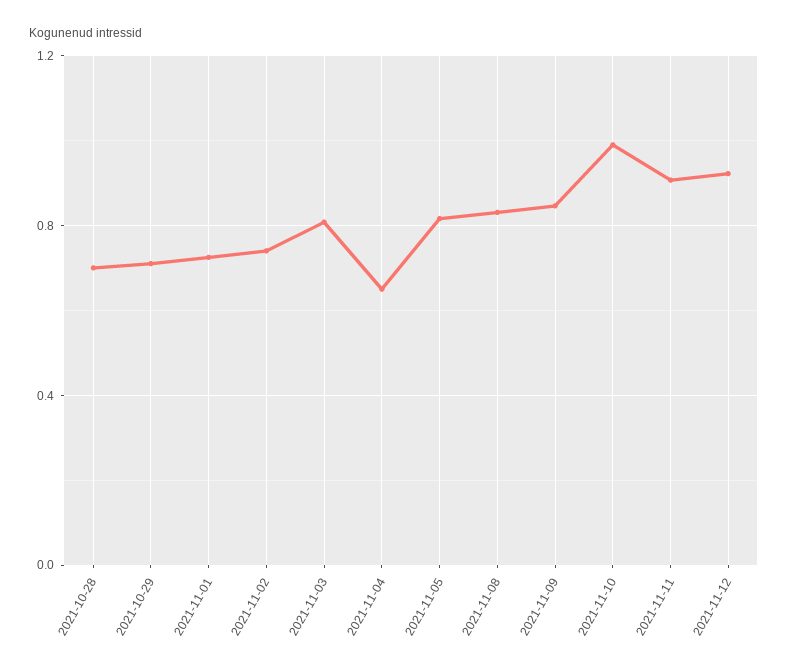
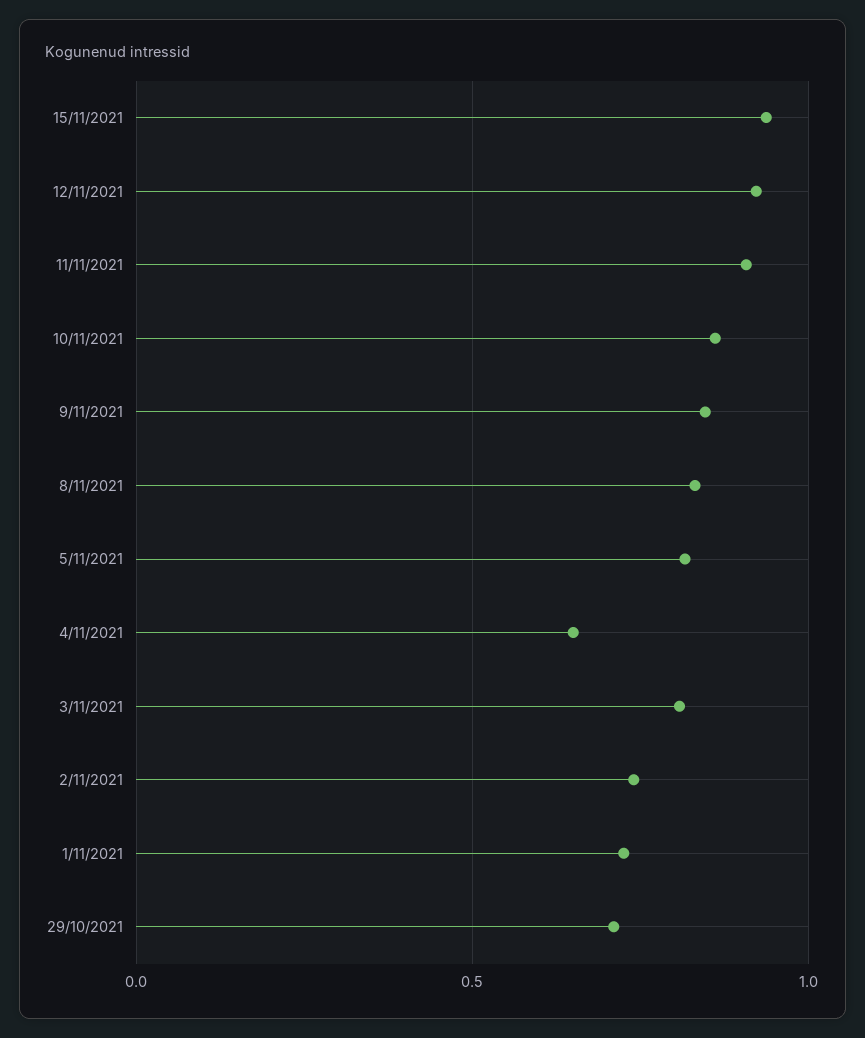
2021-10-28: 0.7 -> none
2021-11-10: 1 -> 0.85
15/11/2021: none -> 0.95

